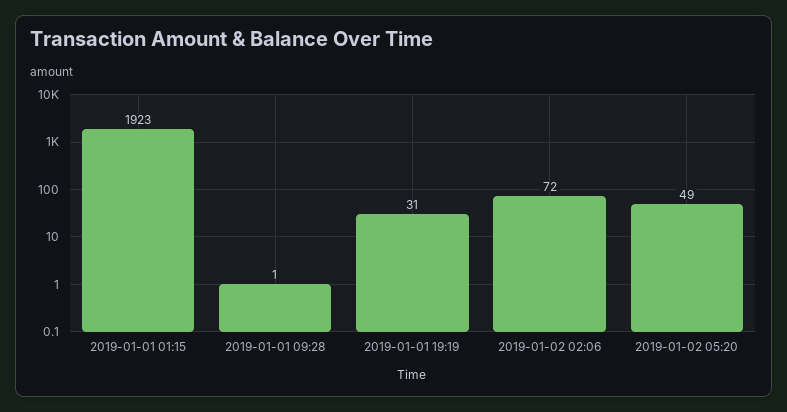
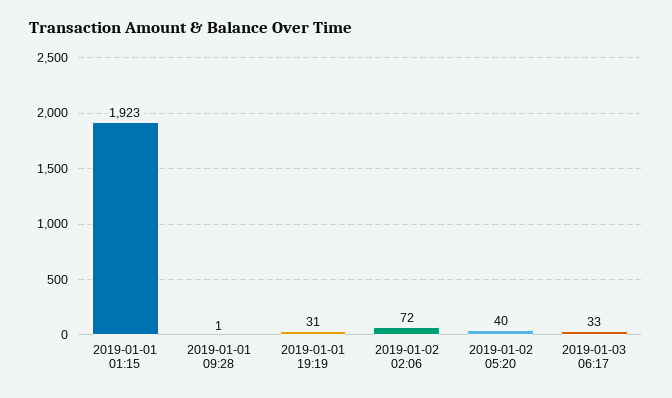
2019-01-02 05:20: 49 -> 40
2019-01-03 06:17: none -> 33

